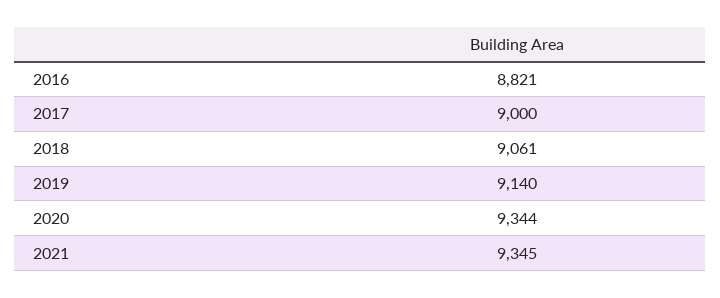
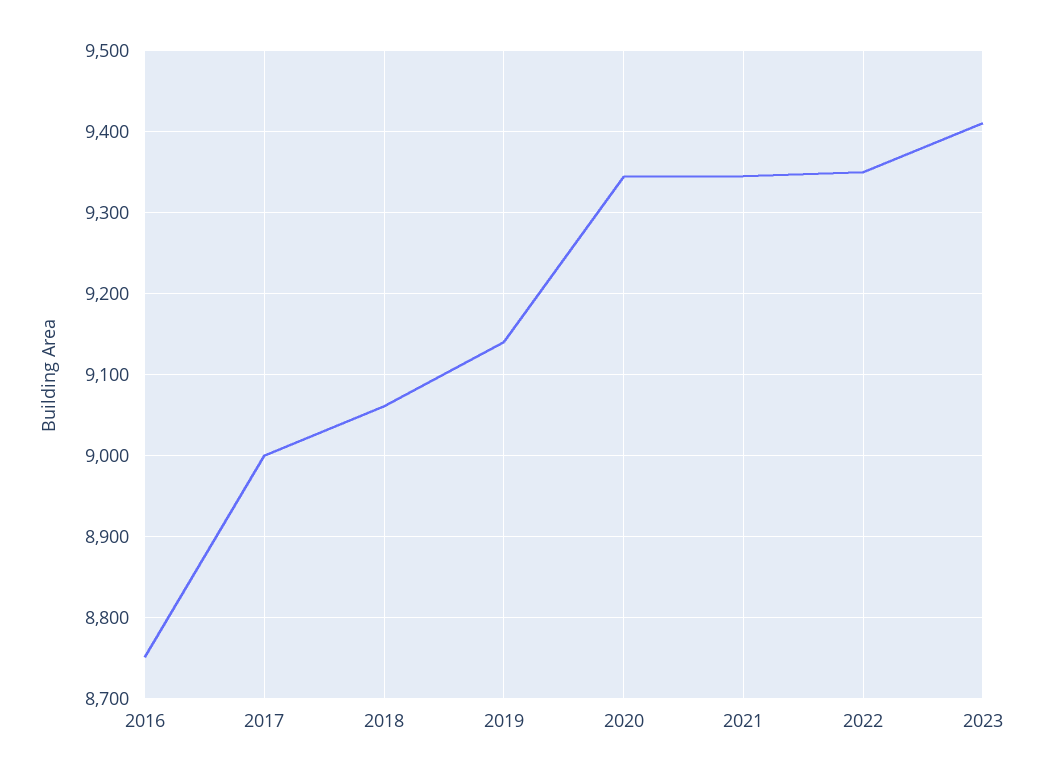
2016: 8821 -> 8750
2022: none -> 9350
2023: none -> 9410

